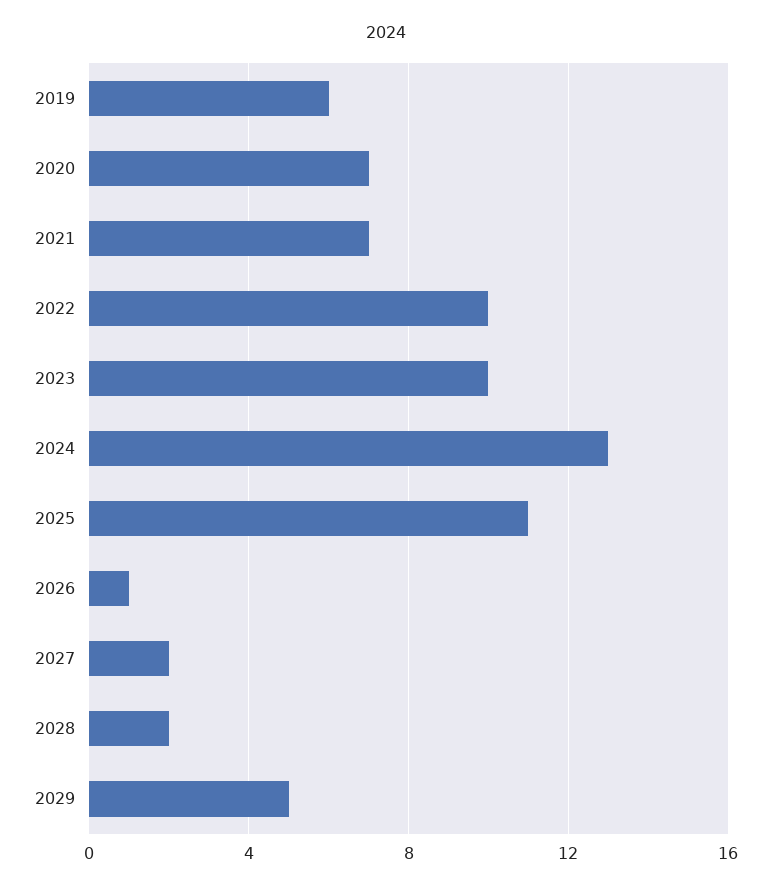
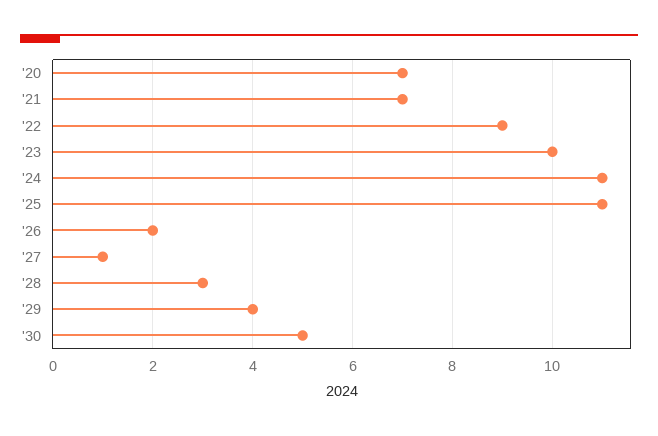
2019: 6 -> none
2022: 10 -> 9
2024: 13 -> 11
2026: 1 -> 2
2027: 2 -> 1
2028: 2 -> 3
2029: 5 -> 4
'30: none -> 5

